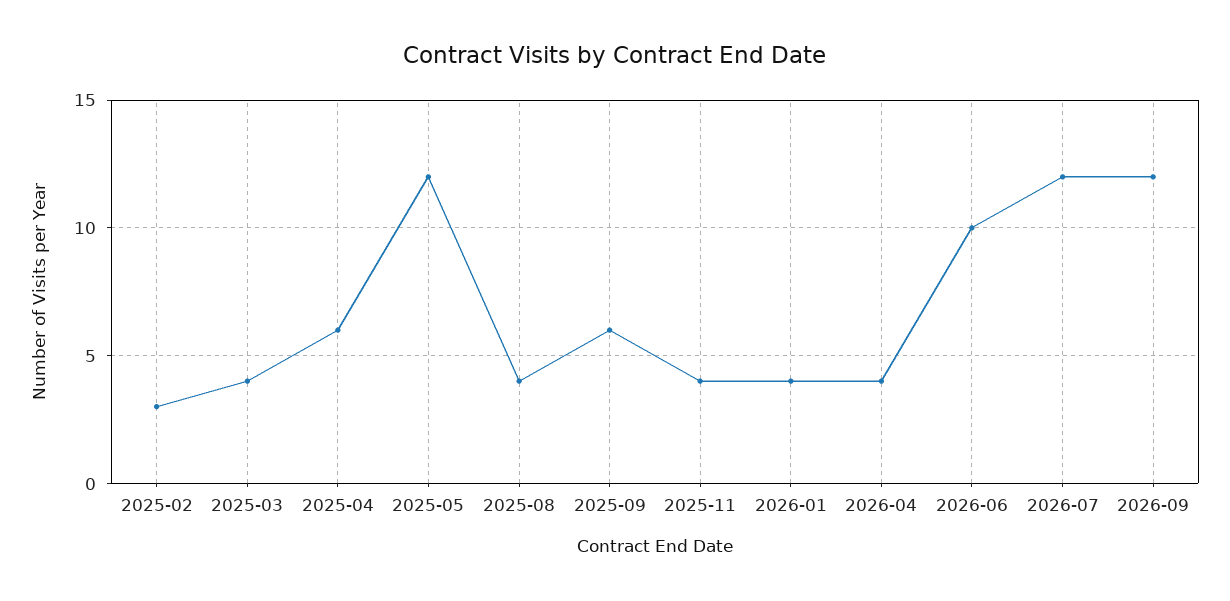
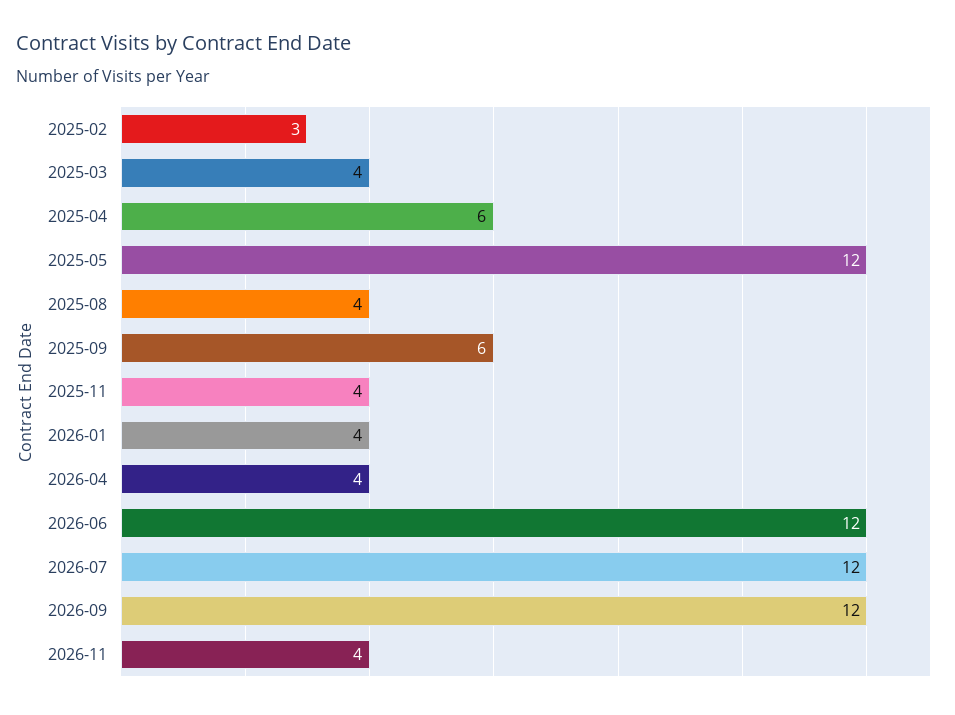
2026-06: 10 -> 12
2026-11: none -> 4

